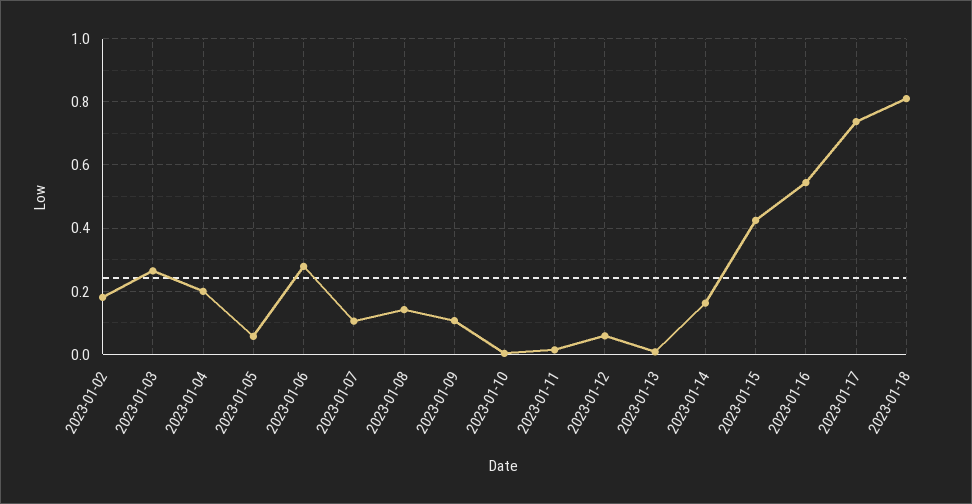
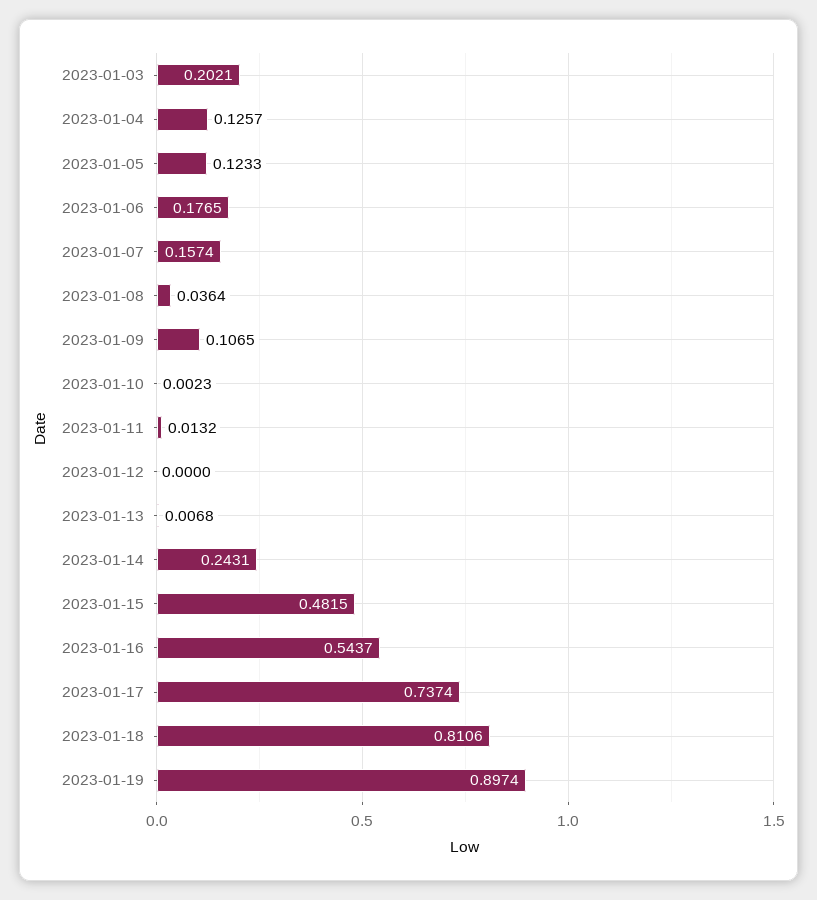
2023-01-02: 0.18 -> none
2023-01-03: 0.26 -> 0.2021
2023-01-04: 0.2 -> 0.1257
2023-01-05: 0.06 -> 0.1233
2023-01-06: 0.28 -> 0.1765
2023-01-07: 0.1 -> 0.1574
2023-01-08: 0.14 -> 0.0364
2023-01-12: 0.06 -> 0
2023-01-14: 0.16 -> 0.2431
2023-01-15: 0.42 -> 0.4815
2023-01-19: none -> 0.8974

